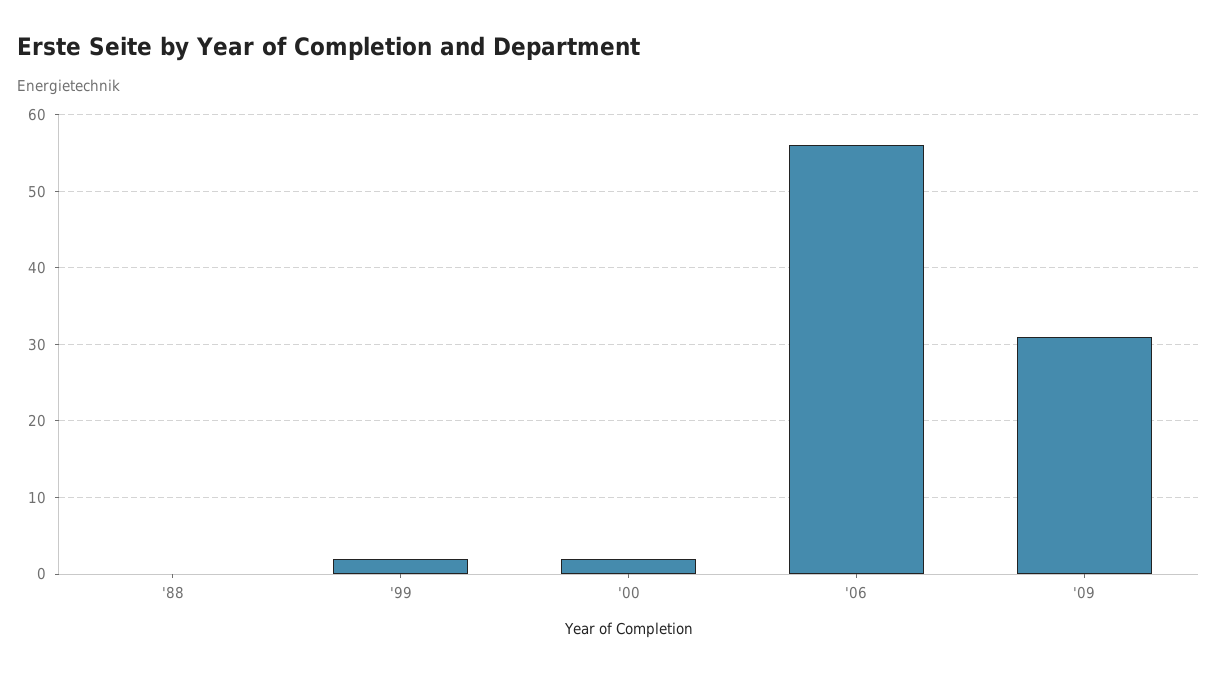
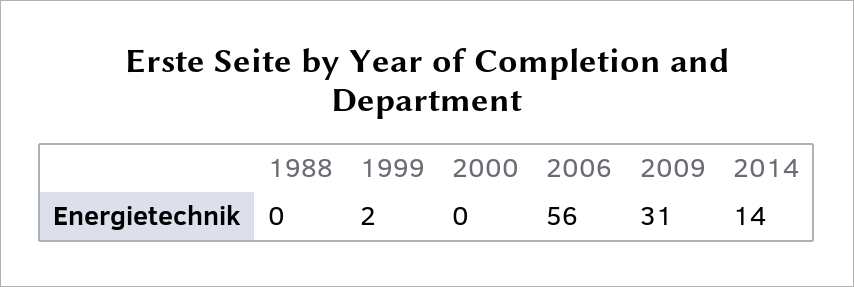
'00: 2 -> 0
2014: none -> 14

